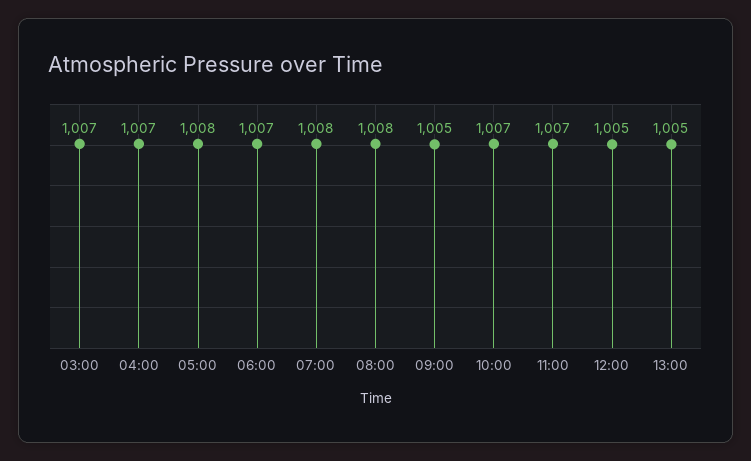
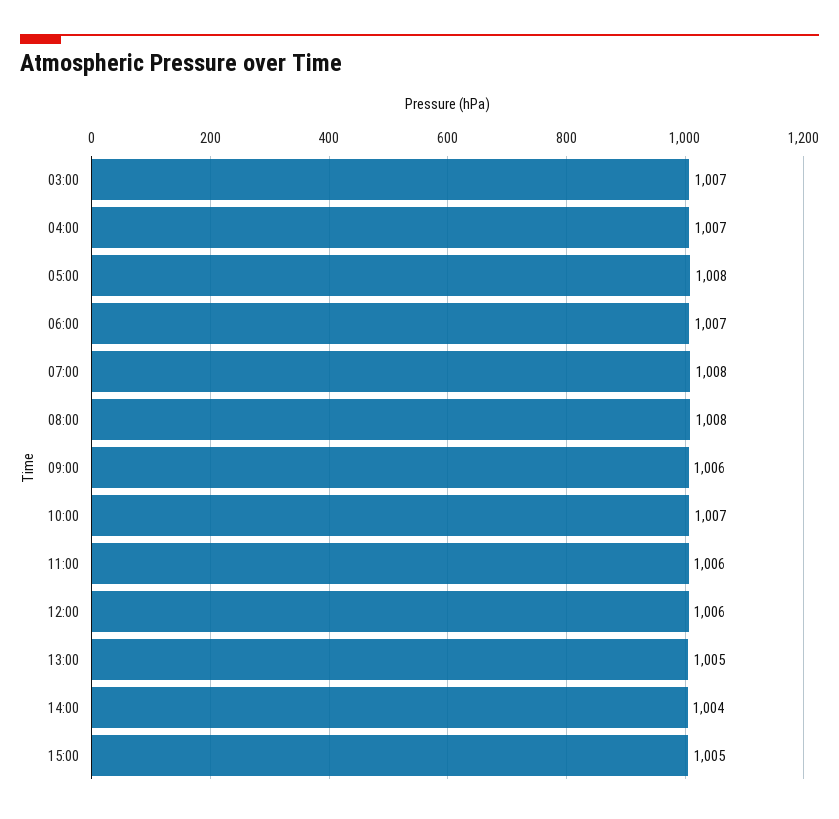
09:00: 1005 -> 1006
11:00: 1007 -> 1006
12:00: 1005 -> 1006
14:00: none -> 1004
15:00: none -> 1005

